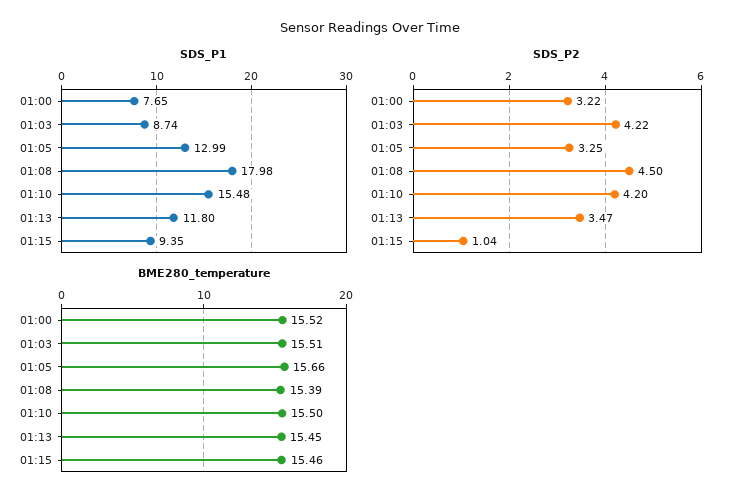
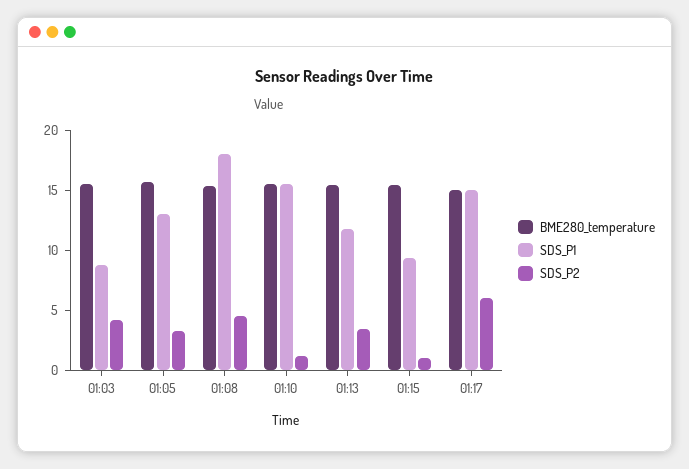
SDS_P1, 01:00: 7.65 -> none
SDS_P2, 01:00: 3.22 -> none
SDS_P2, 01:10: 4.2 -> 1
BME280_temperature, 01:00: 15.52 -> none
BME280_temperature, 01:17: none -> 15
SDS_P1, 01:17: none -> 15
SDS_P2, 01:17: none -> 6

